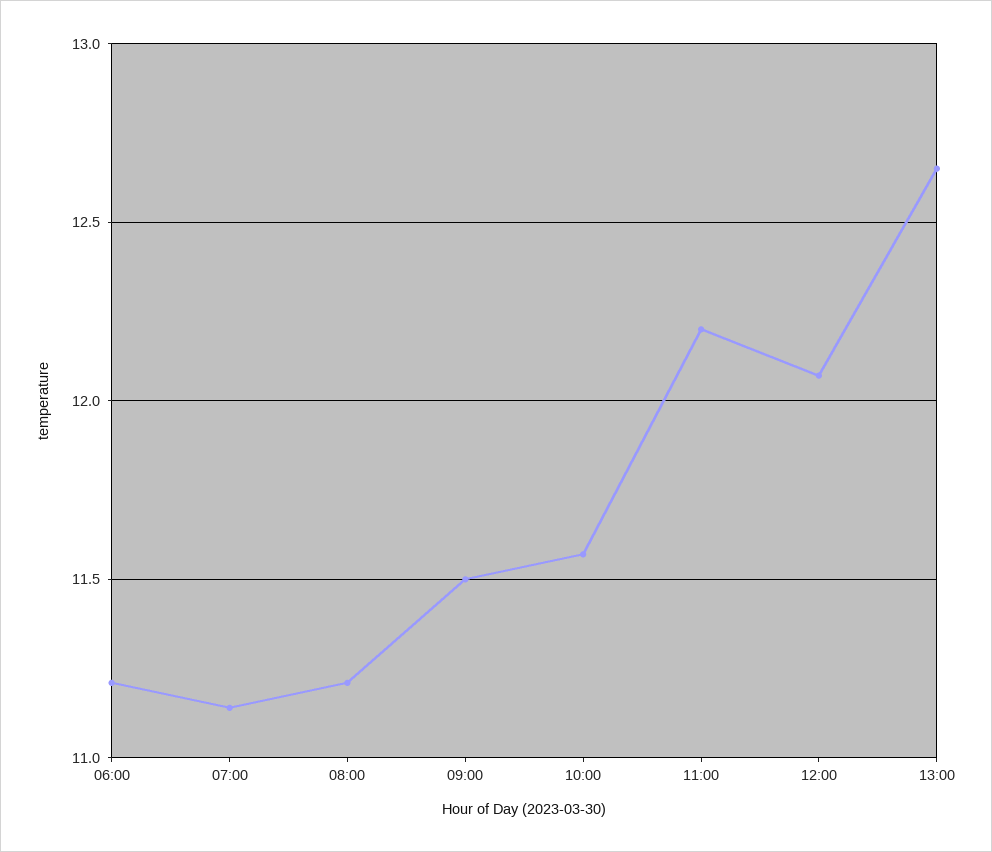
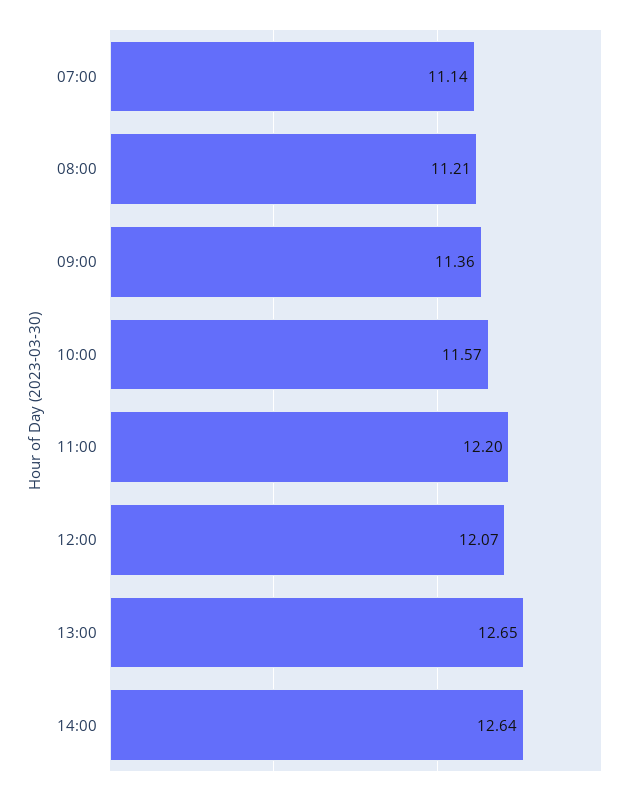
06:00: 11.2 -> none
09:00: 11.5 -> 11.36
14:00: none -> 12.64

